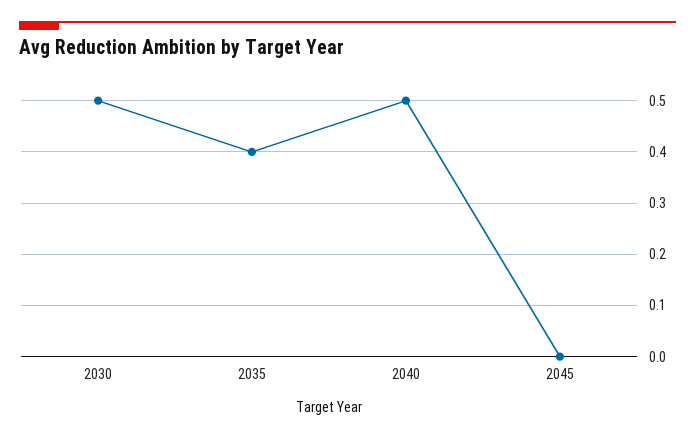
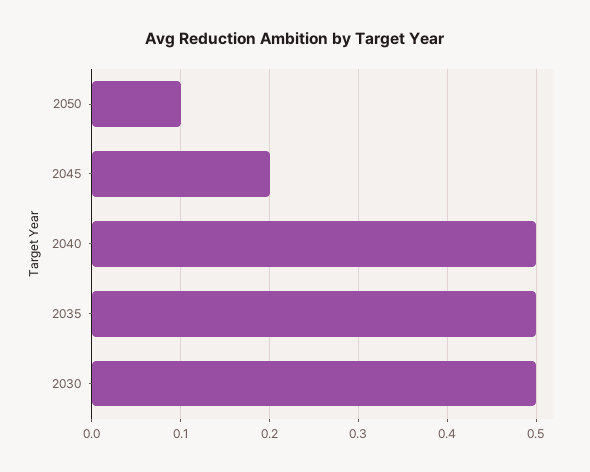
2035: 0.4 -> 0.5
2045: 0 -> 0.2
2050: none -> 0.1

